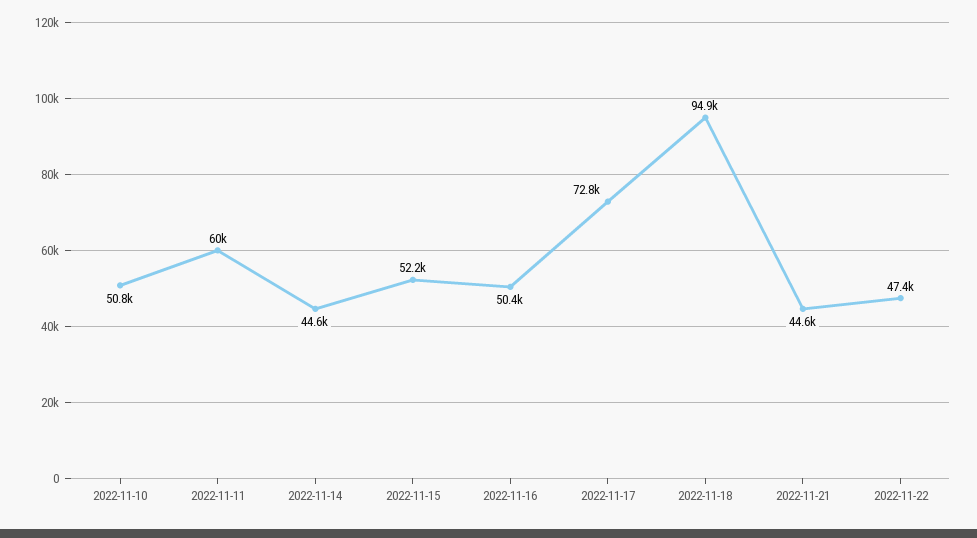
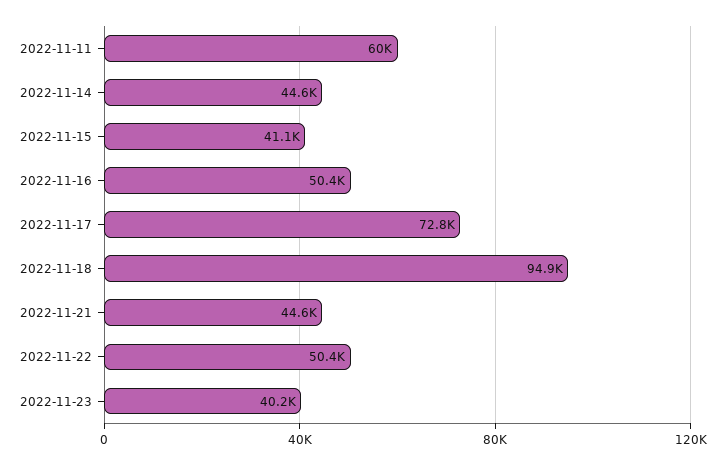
2022-11-10: 50800 -> none
2022-11-15: 52200 -> 41100
2022-11-22: 47400 -> 50400
2022-11-23: none -> 40200

